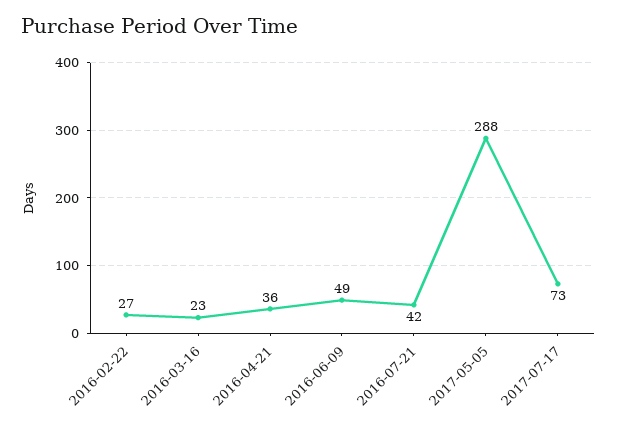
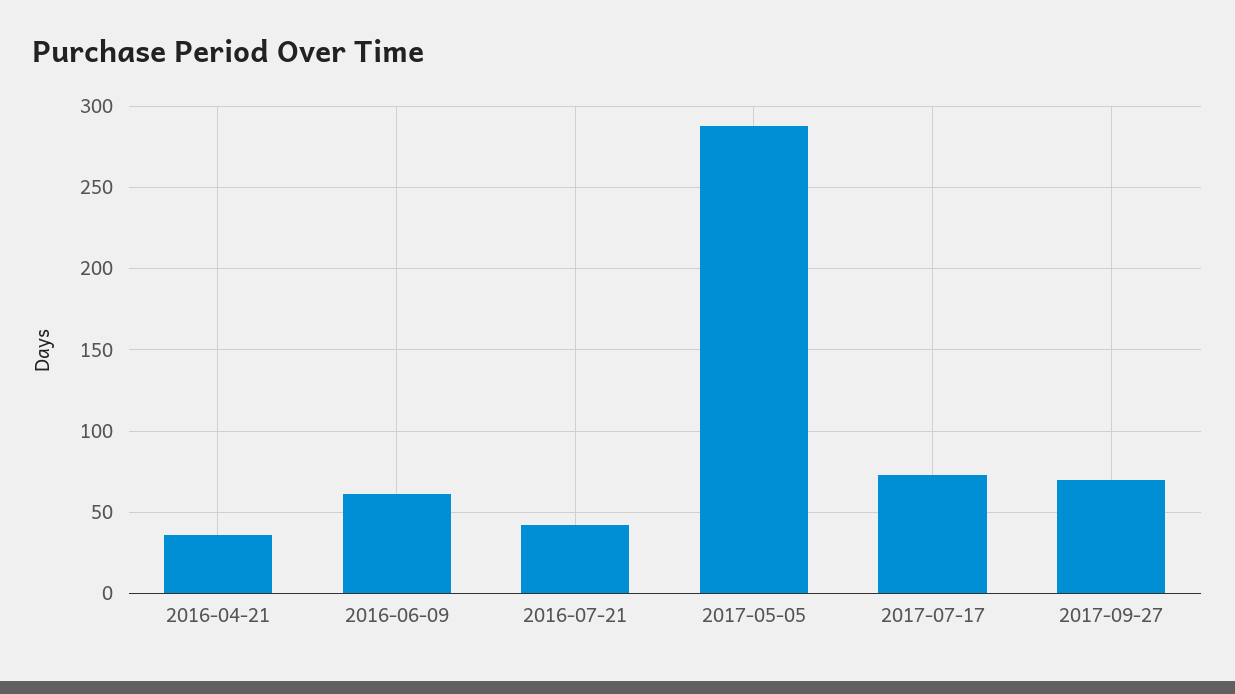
2016-02-22: 27 -> none
2016-03-16: 23 -> none
2016-06-09: 49 -> 60
2017-09-27: none -> 70

